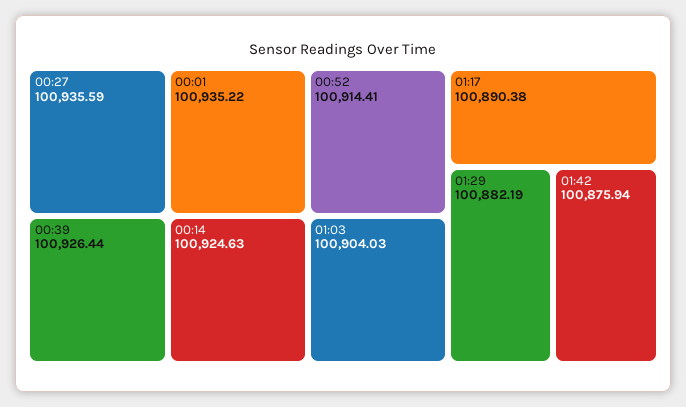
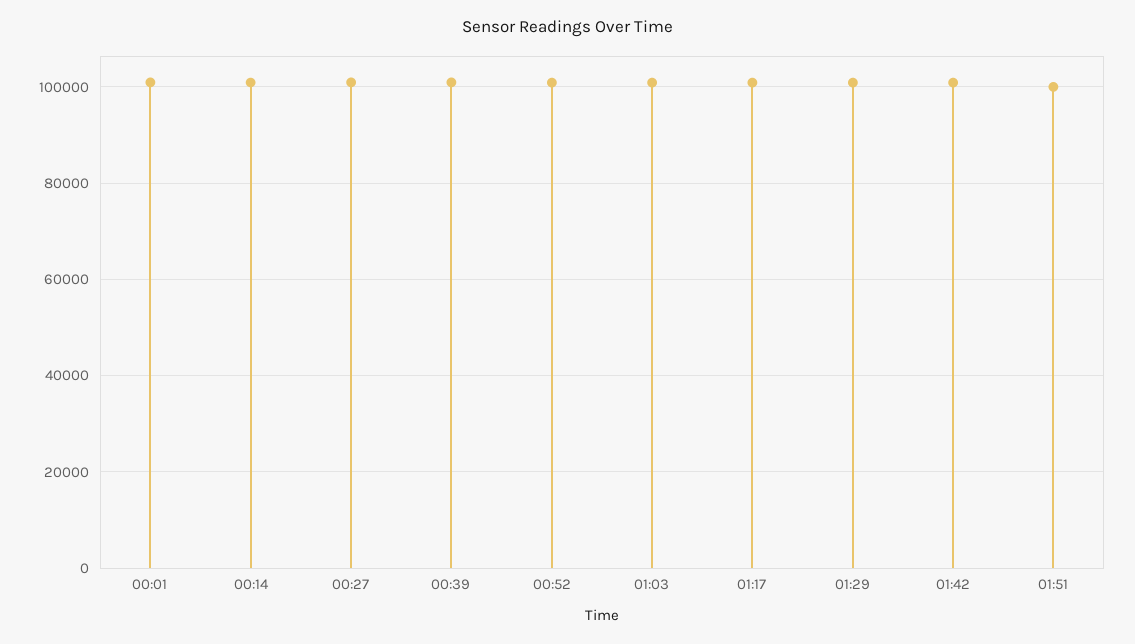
01:51: none -> 100000

